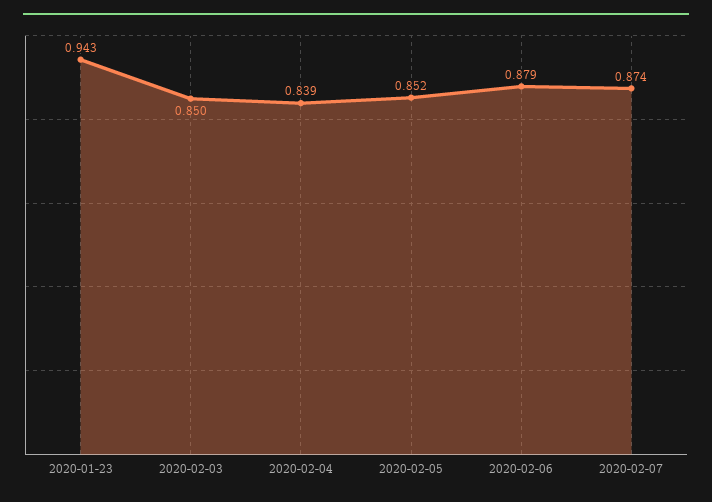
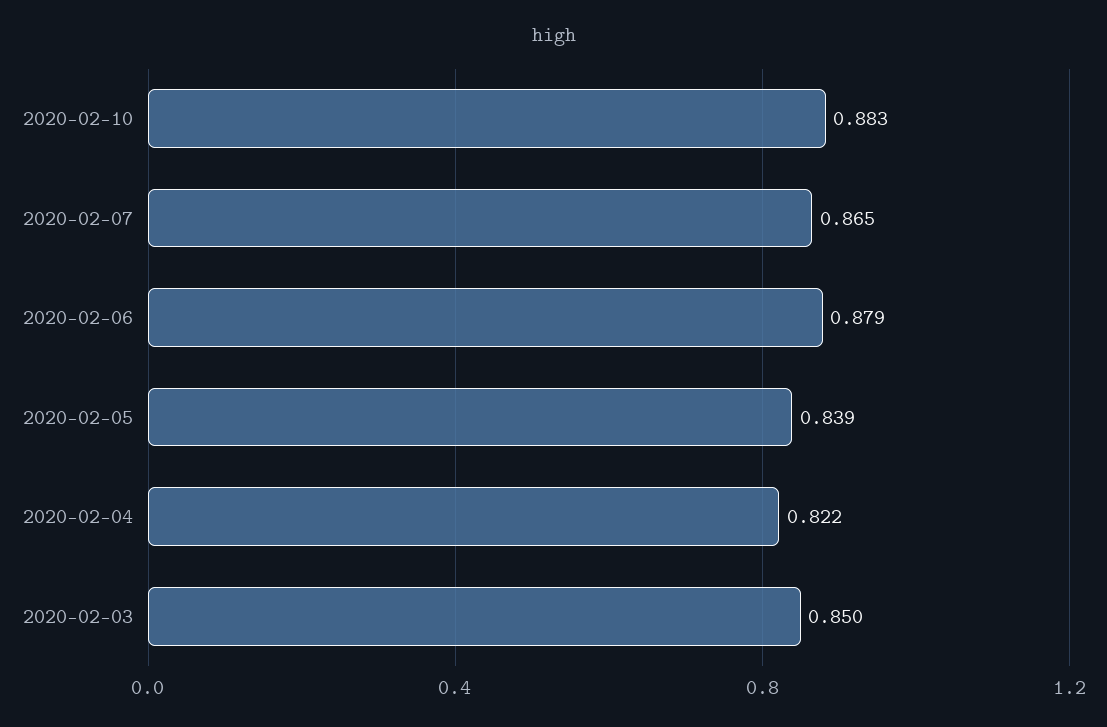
2020-01-23: 0.943 -> none
2020-02-04: 0.839 -> 0.822
2020-02-05: 0.852 -> 0.839
2020-02-07: 0.874 -> 0.865
2020-02-10: none -> 0.883

